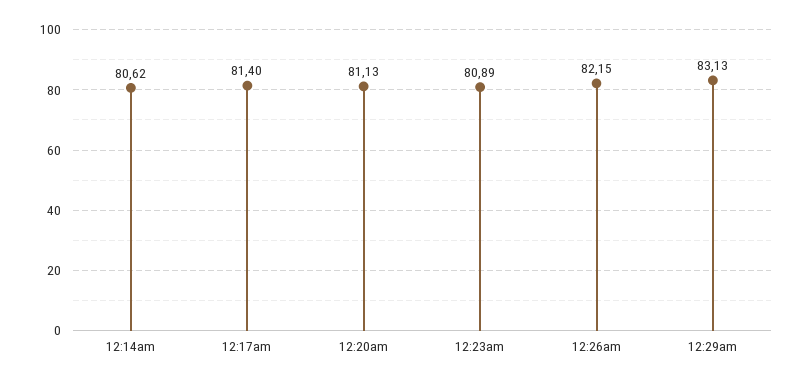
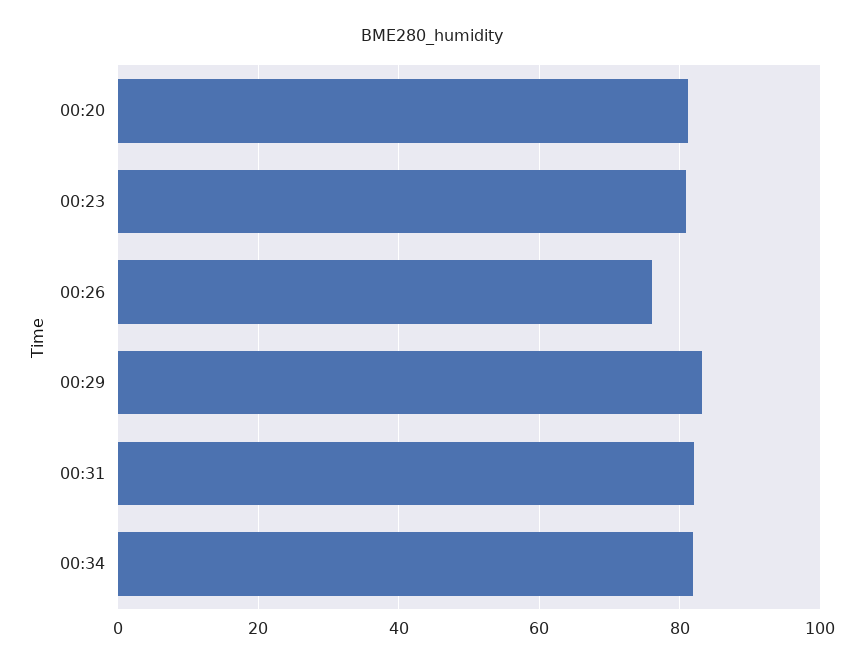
12:14am: 80.62 -> none
12:17am: 81.4 -> none
12:26am: 82.15 -> 76
00:31: none -> 82
00:34: none -> 82

